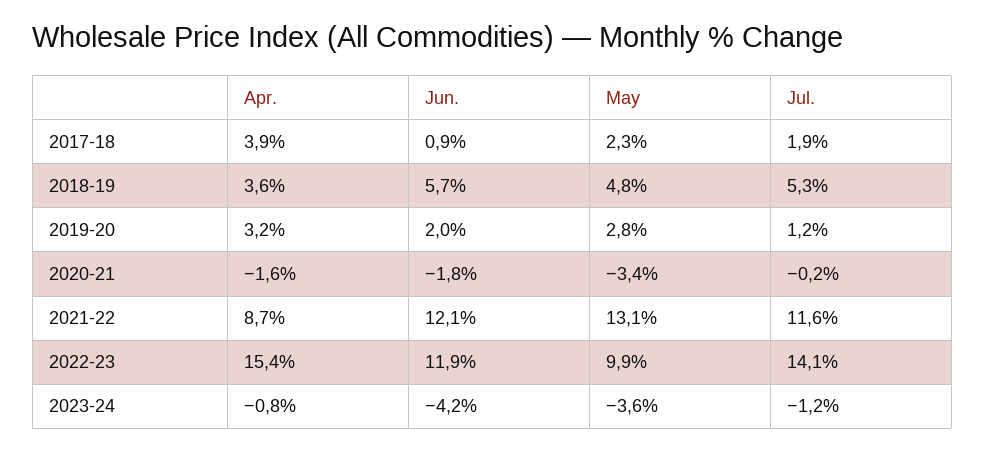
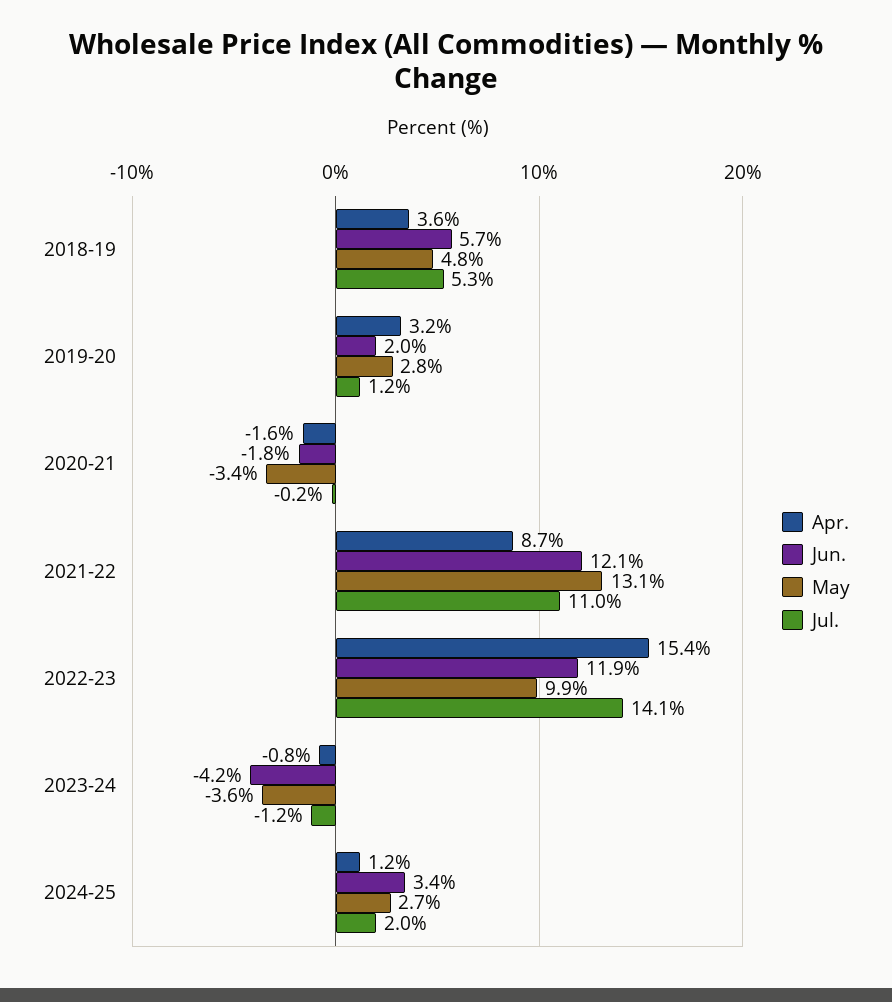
Apr., 2017-18: 3.9 -> none
Jun., 2017-18: 0.9 -> none
May, 2017-18: 2.3 -> none
Jul., 2017-18: 1.9 -> none
Jul., 2021-22: 11.6 -> 11
Apr., 2024-25: none -> 1.2
Jun., 2024-25: none -> 3.4
May, 2024-25: none -> 2.7
Jul., 2024-25: none -> 2

